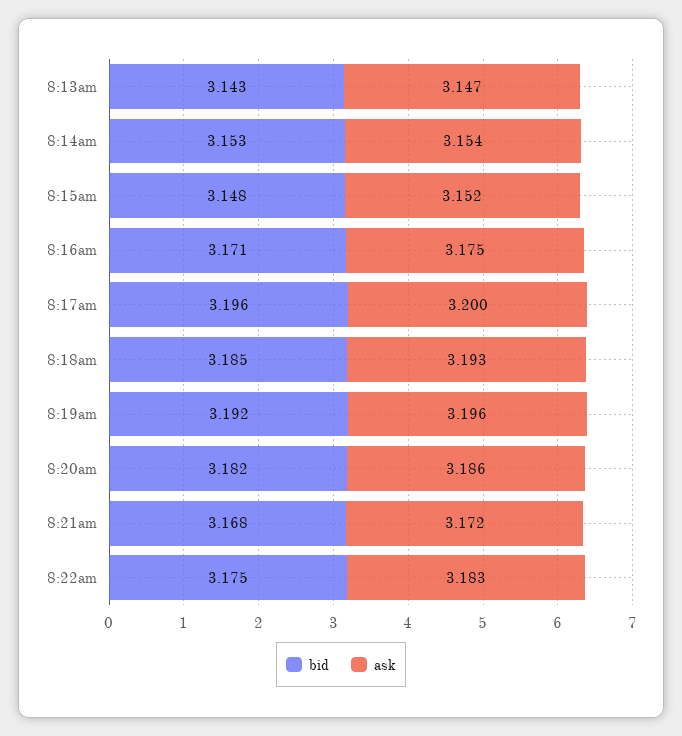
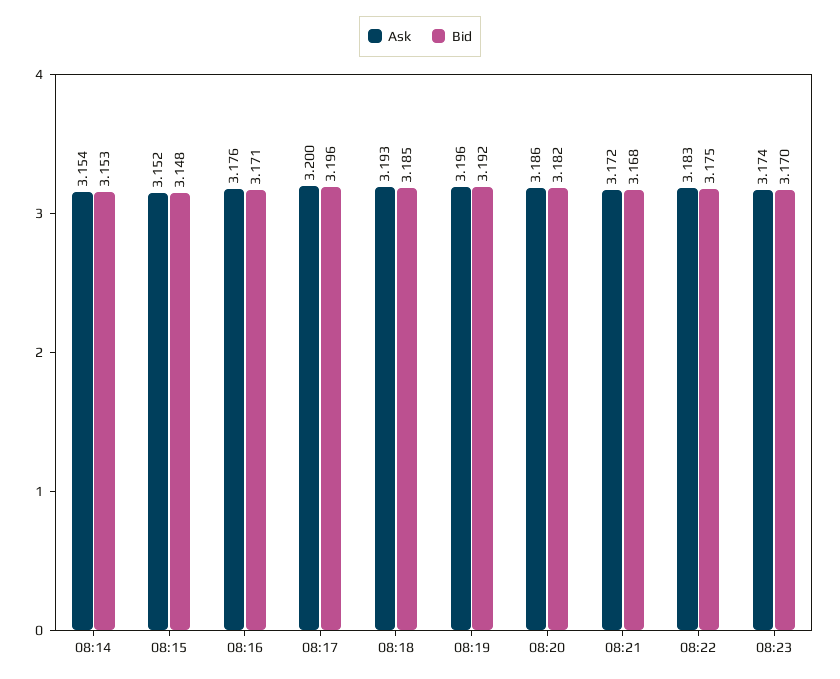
bid, 8:13am: 3.143 -> none
ask, 8:13am: 3.147 -> none
ask, 8:16am: 3.175 -> 3.176
ask, 08:23: none -> 3.174
bid, 08:23: none -> 3.17

